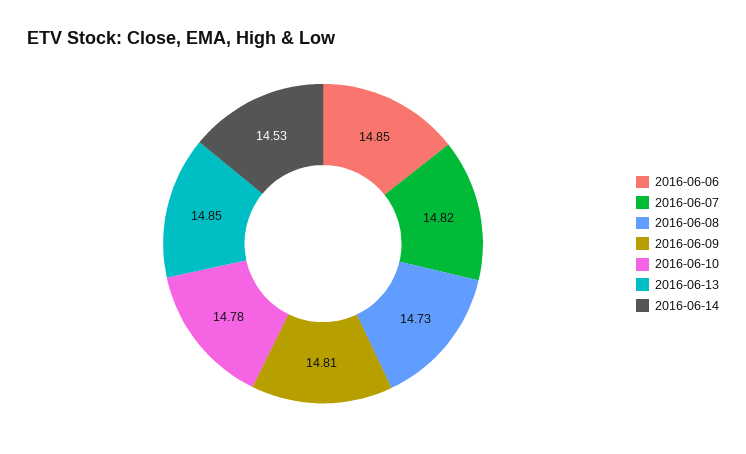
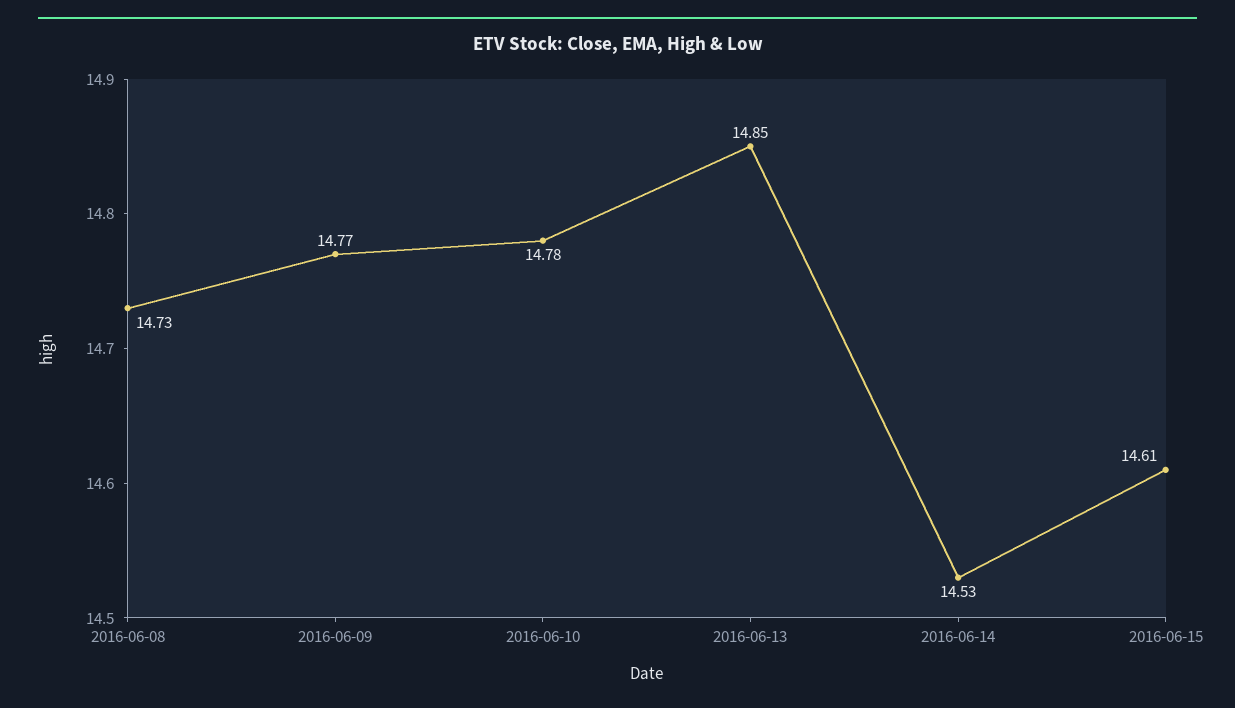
2016-06-06: 14.85 -> none
2016-06-07: 14.82 -> none
2016-06-09: 14.81 -> 14.77
2016-06-15: none -> 14.61

